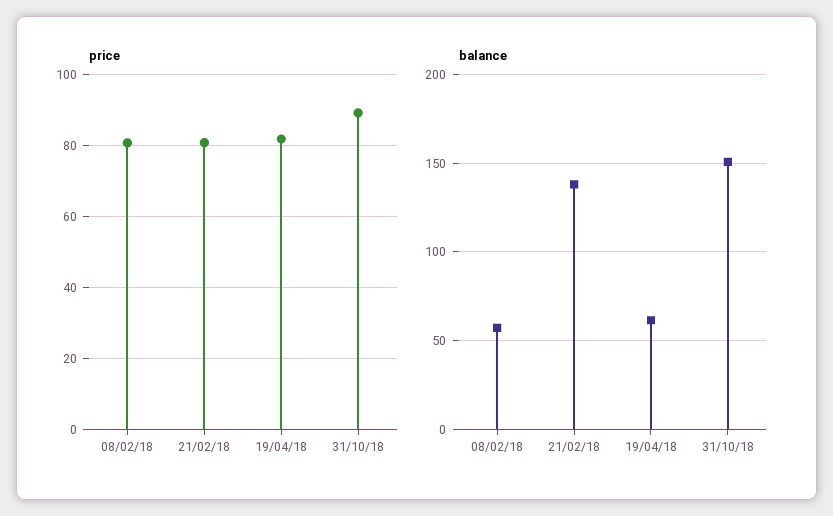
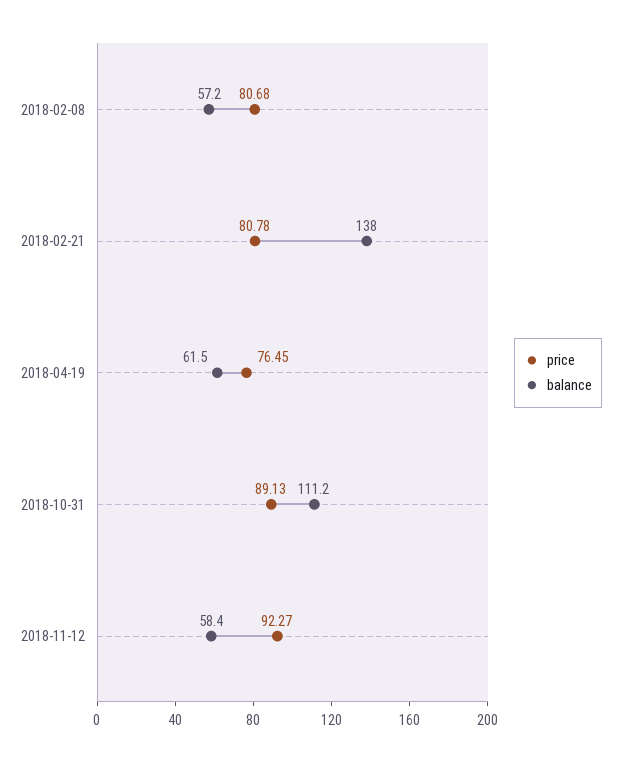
price, 19/04/18: 82 -> 76.45
balance, 31/10/18: 150 -> 111.2
price, 2018-11-12: none -> 92.27
balance, 2018-11-12: none -> 58.4

